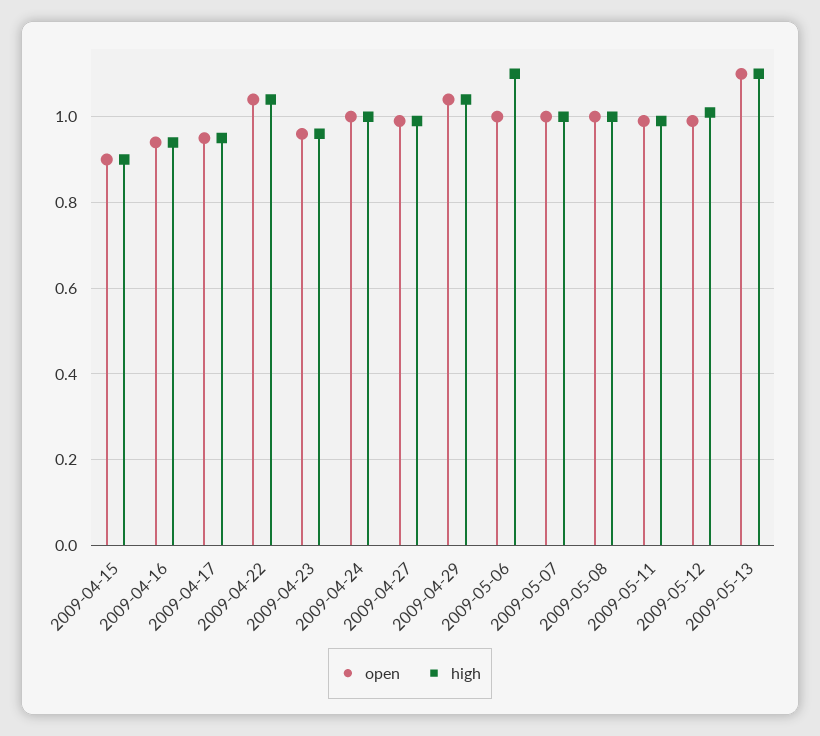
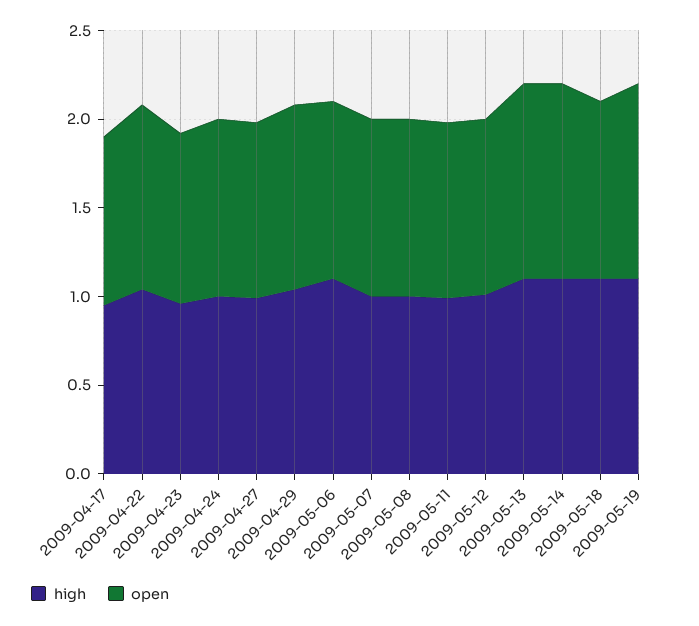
open, 2009-04-15: 0.9 -> none
high, 2009-04-15: 0.9 -> none
open, 2009-04-16: 0.95 -> none
high, 2009-04-16: 0.95 -> none
high, 2009-05-14: none -> 1.1
open, 2009-05-14: none -> 1.1
high, 2009-05-18: none -> 1.1
open, 2009-05-18: none -> 1
high, 2009-05-19: none -> 1.1
open, 2009-05-19: none -> 1.1

